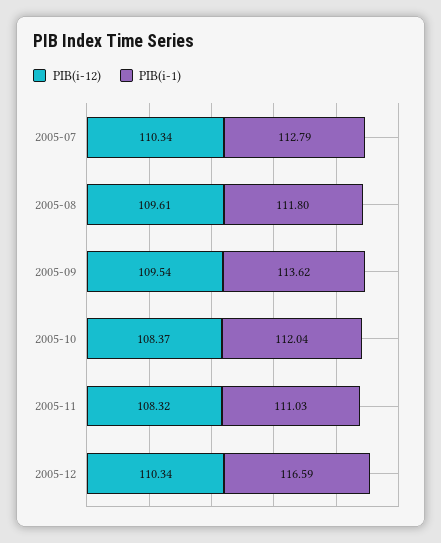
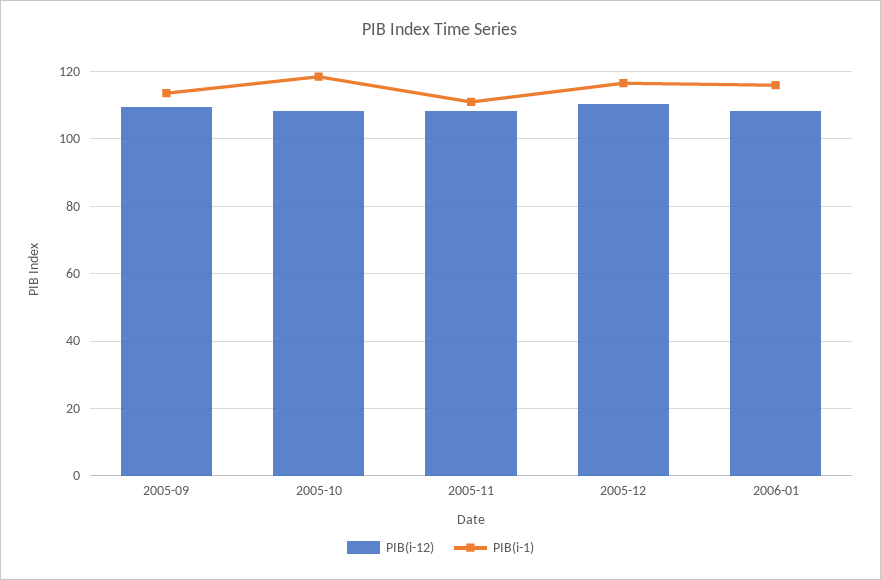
PIB(i-12), 2005-07: 110.34 -> none
PIB(i-1), 2005-07: 112.79 -> none
PIB(i-12), 2005-08: 109.61 -> none
PIB(i-1), 2005-08: 111.8 -> none
PIB(i-1), 2005-10: 112.04 -> 118
PIB(i-12), 2006-01: none -> 108
PIB(i-1), 2006-01: none -> 116

